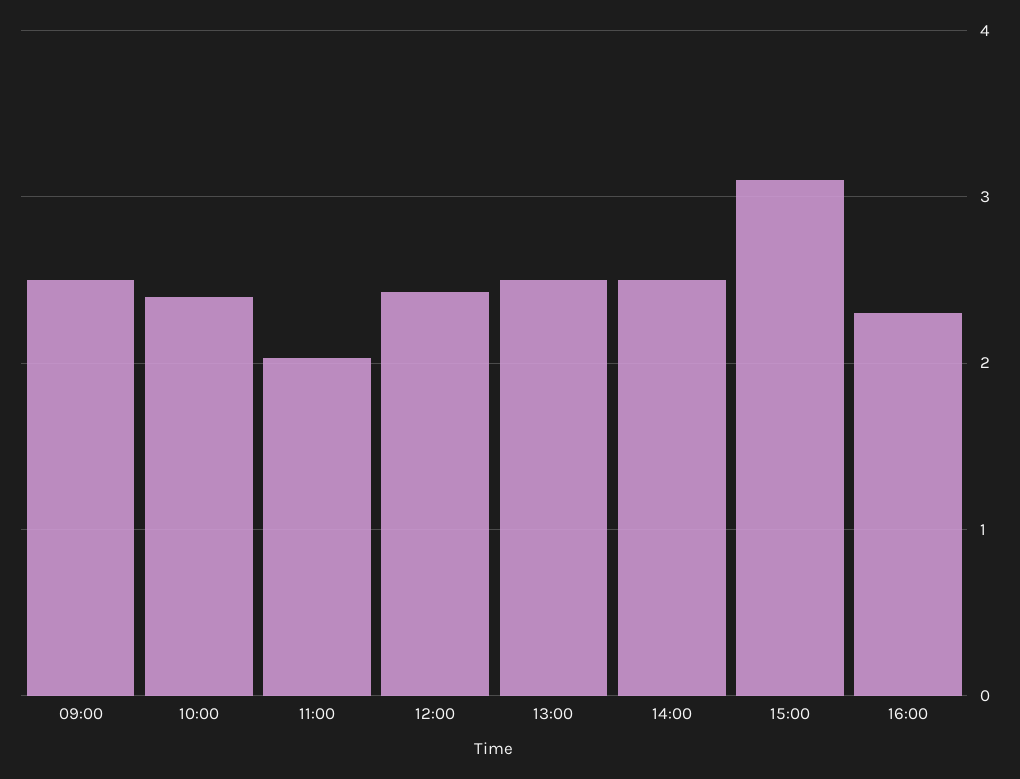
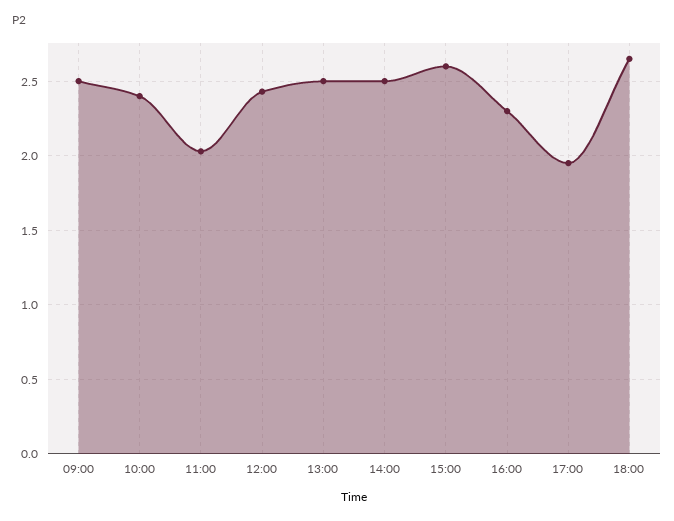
15:00: 3.1 -> 2.6
17:00: none -> 1.95
18:00: none -> 2.65

